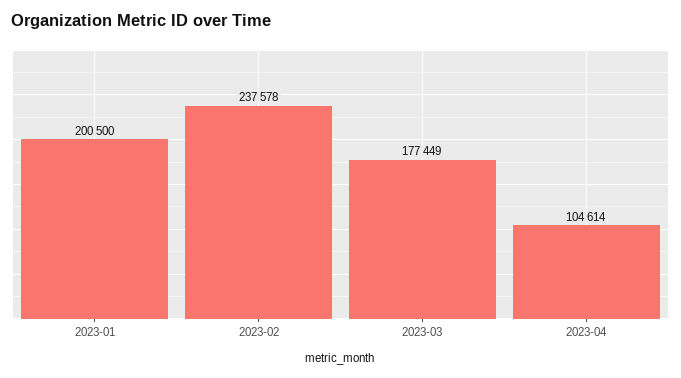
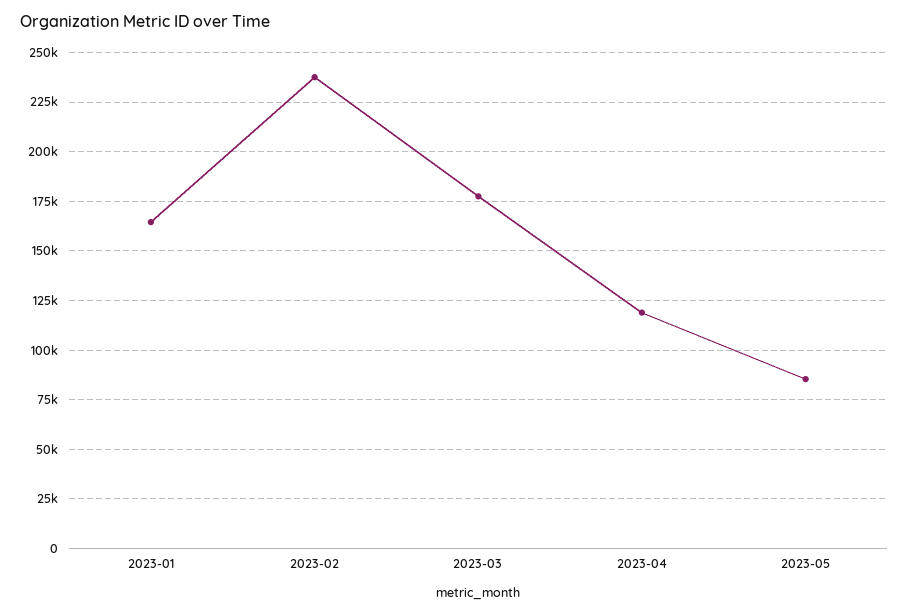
2023-01: 200500 -> 165000
2023-04: 104614 -> 120000
2023-05: none -> 85000

